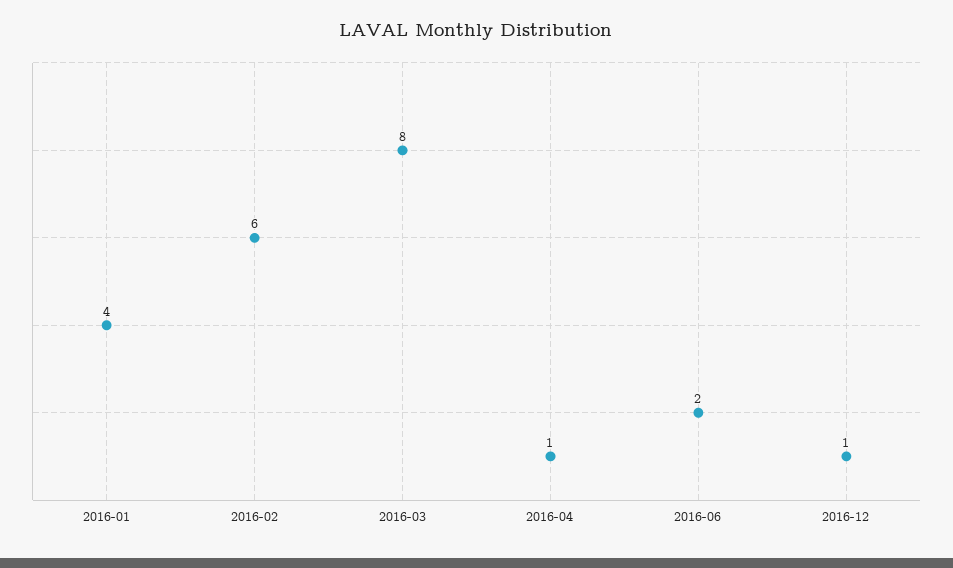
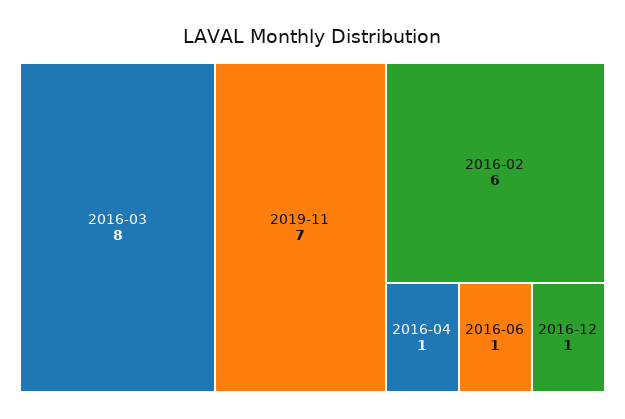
2016-01: 4 -> none
2016-06: 2 -> 1
2019-11: none -> 7

